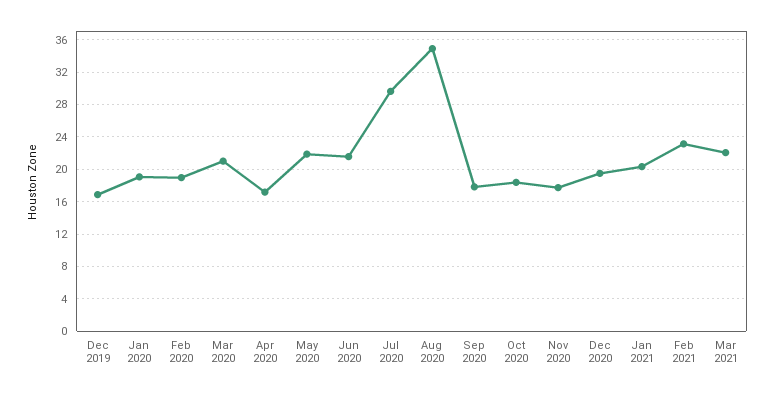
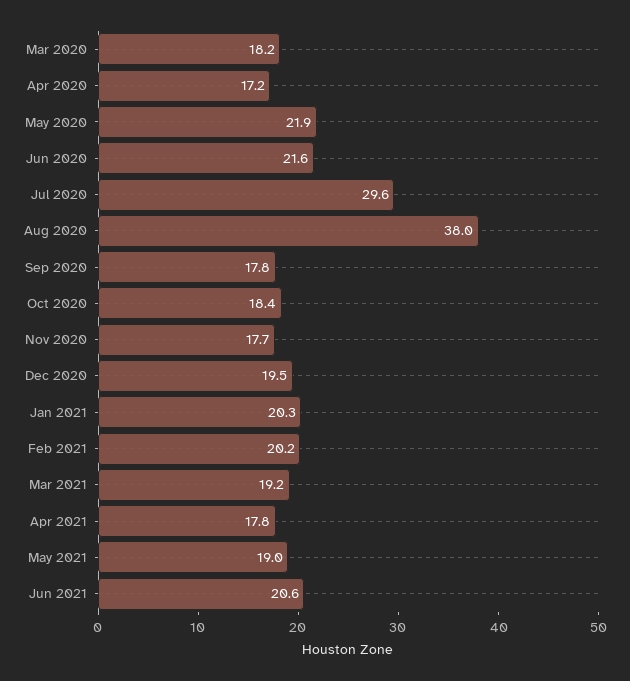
Dec 2019: 17 -> none
Jan 2020: 19 -> none
Feb 2020: 19 -> none
Mar 2020: 21 -> 18.2
Aug 2020: 35 -> 38
Feb 2021: 23 -> 20.2
Mar 2021: 22 -> 19.2
Apr 2021: none -> 17.8
May 2021: none -> 19
Jun 2021: none -> 20.6

